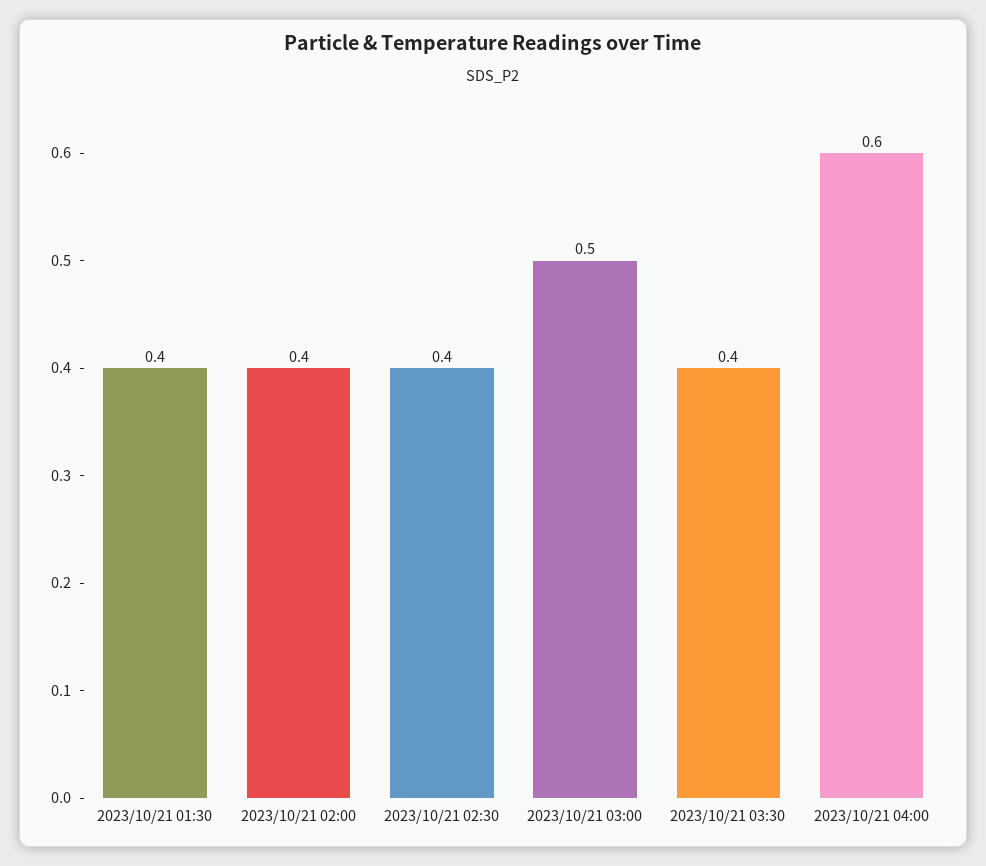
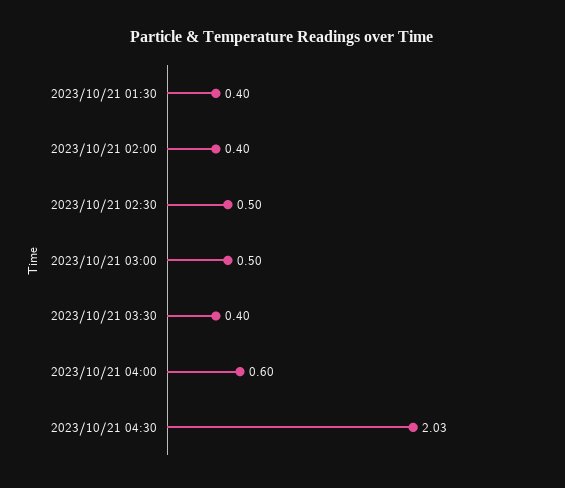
2023/10/21 02:30: 0.4 -> 0.5
2023/10/21 04:30: none -> 2.03

